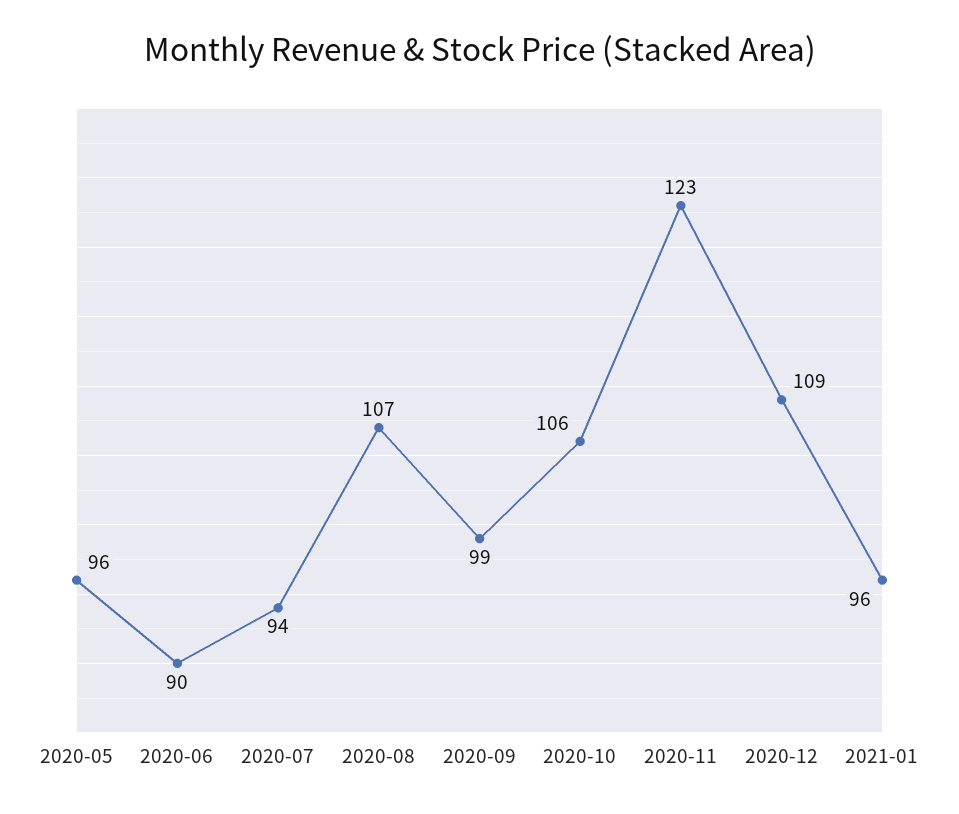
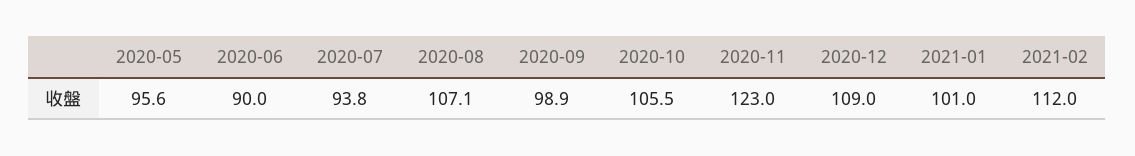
2021-01: 96 -> 101
2021-02: none -> 112

